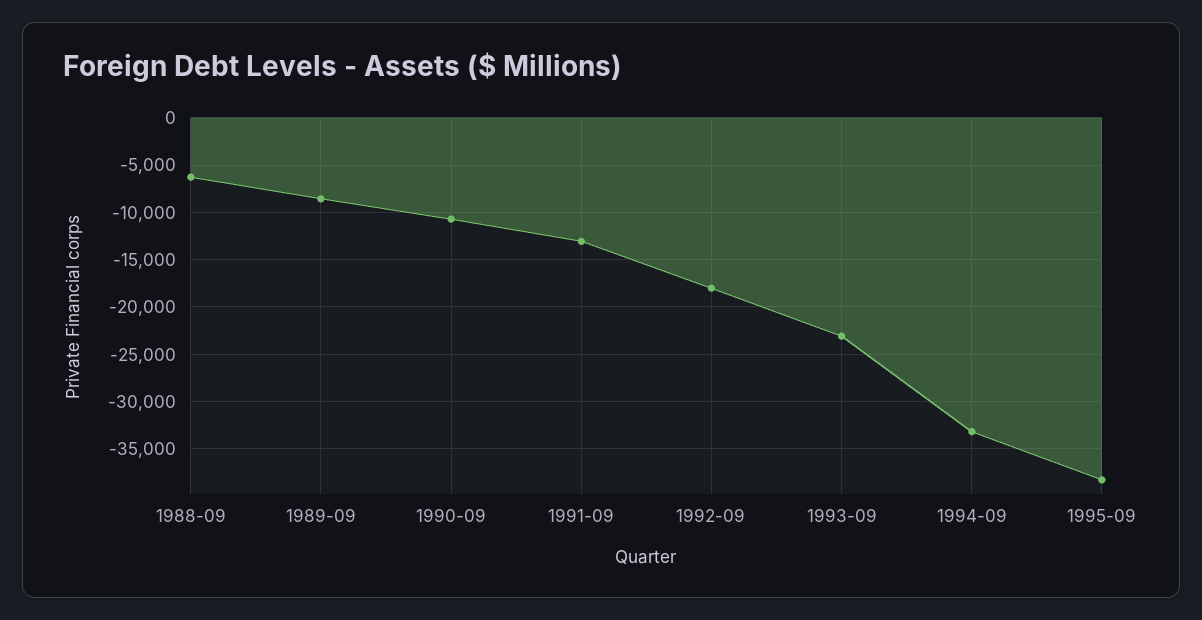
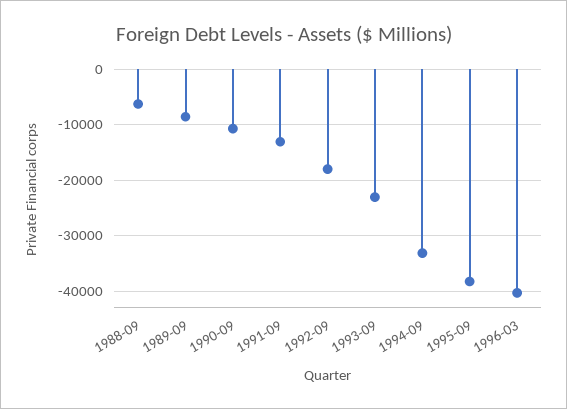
1996-03: none -> -40000

